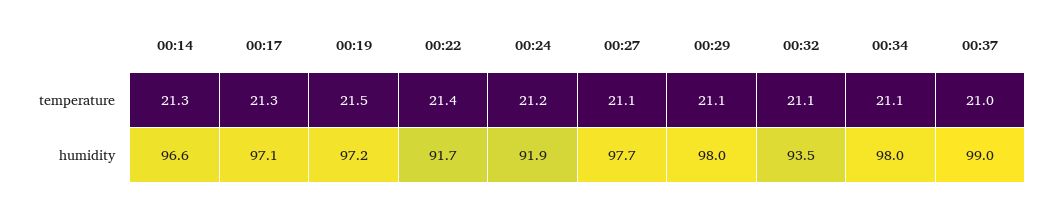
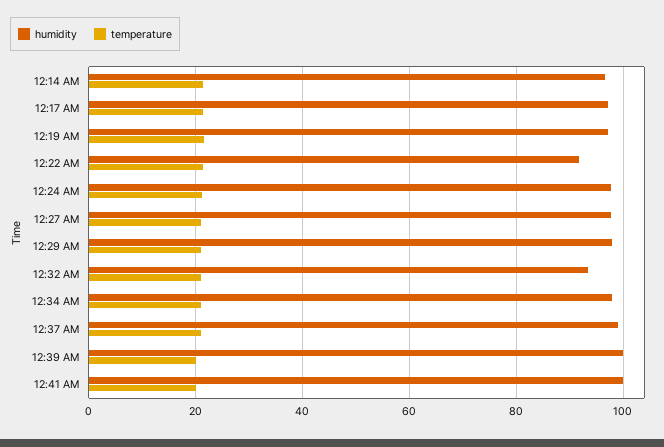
humidity, 00:24: 91.9 -> 98
humidity, 12:39 AM: none -> 100
temperature, 12:39 AM: none -> 20
humidity, 12:41 AM: none -> 100
temperature, 12:41 AM: none -> 20

